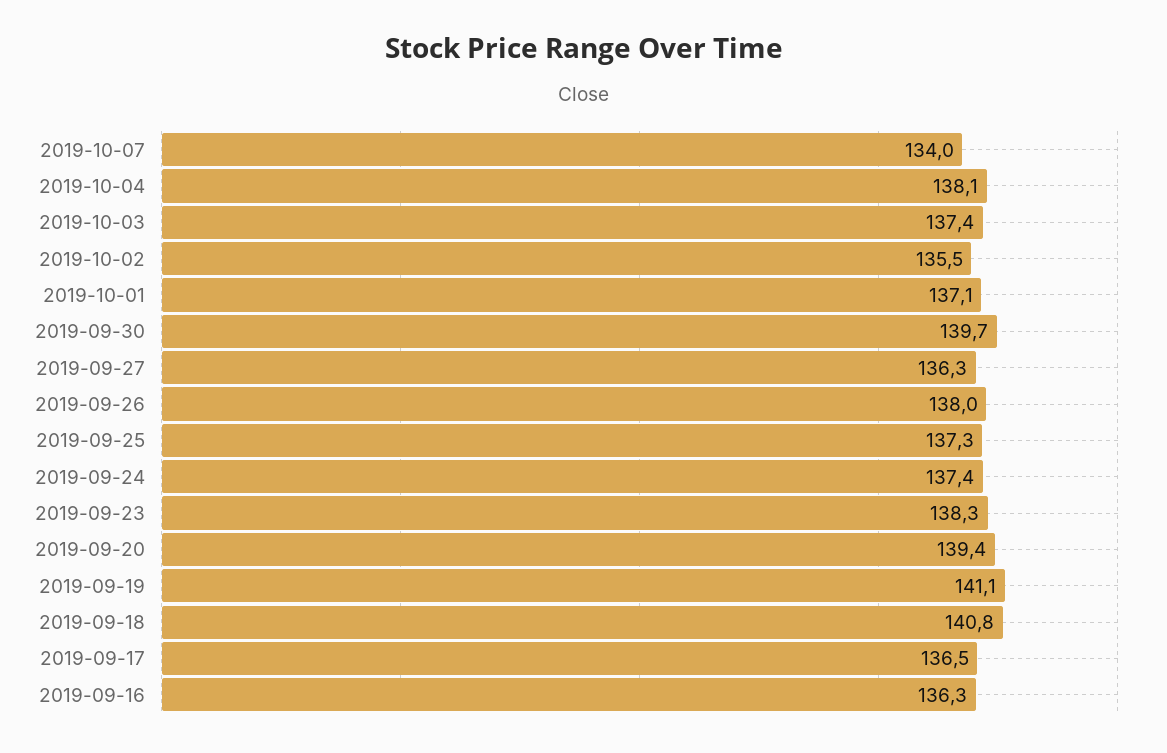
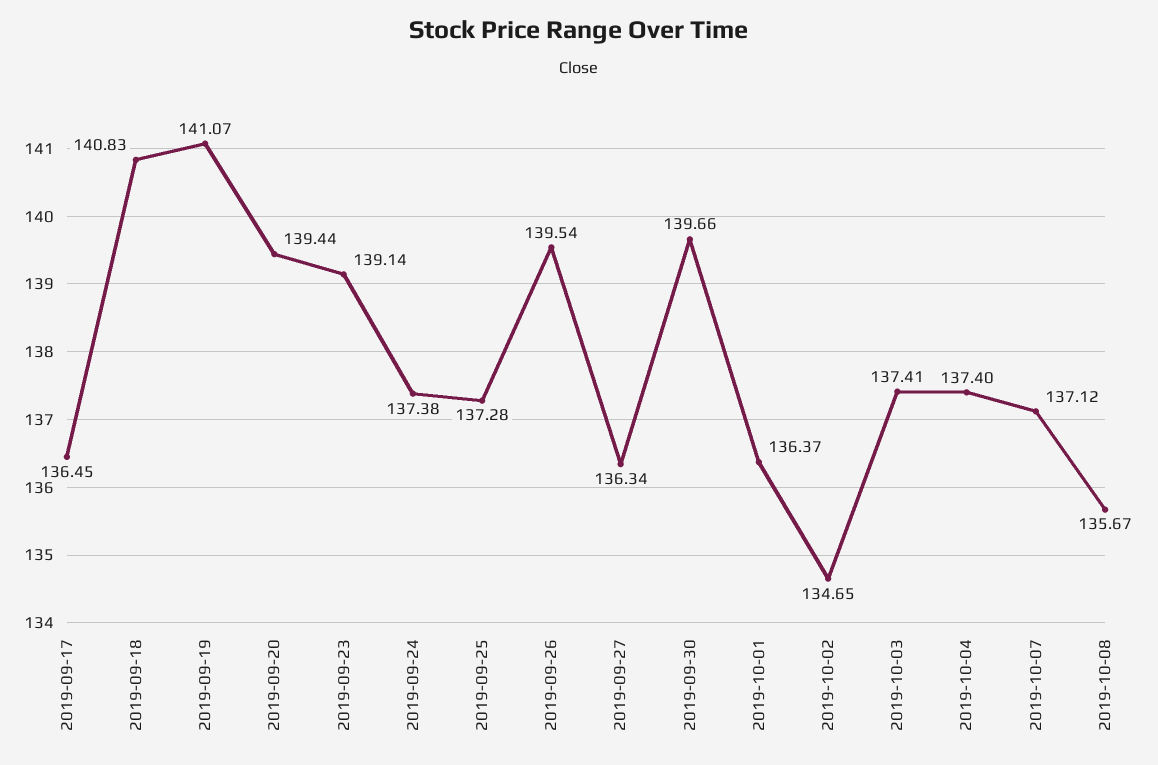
2019-10-07: 134 -> 137.12
2019-10-04: 138.1 -> 137.4
2019-10-02: 135.5 -> 134.65
2019-10-01: 137.1 -> 136.37
2019-09-26: 138 -> 139.54
2019-09-23: 138.3 -> 139.14
2019-09-16: 136.3 -> none
2019-10-08: none -> 135.67

